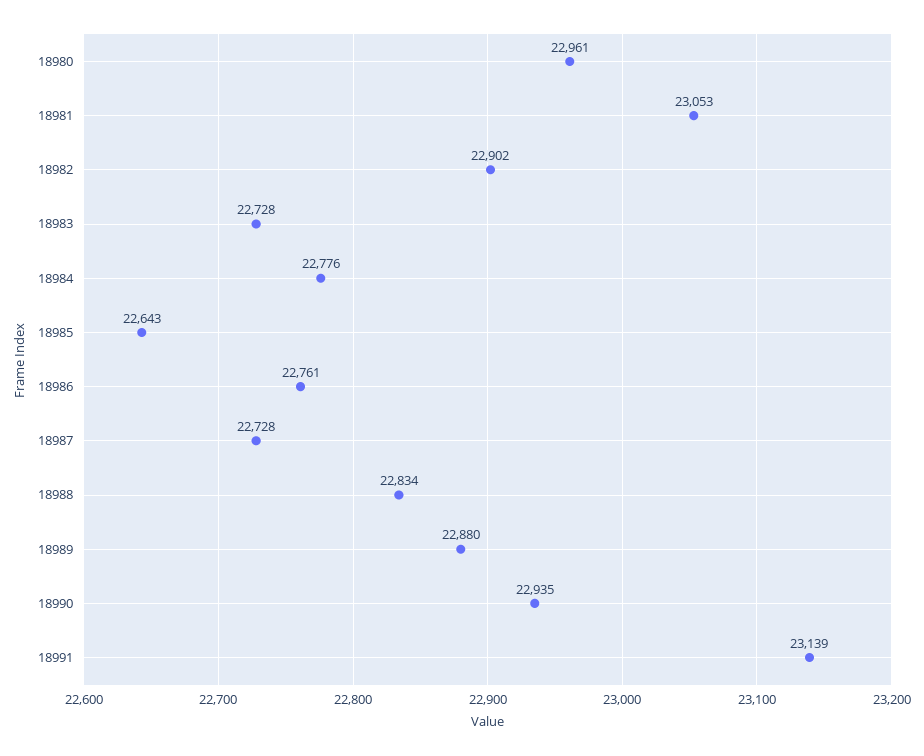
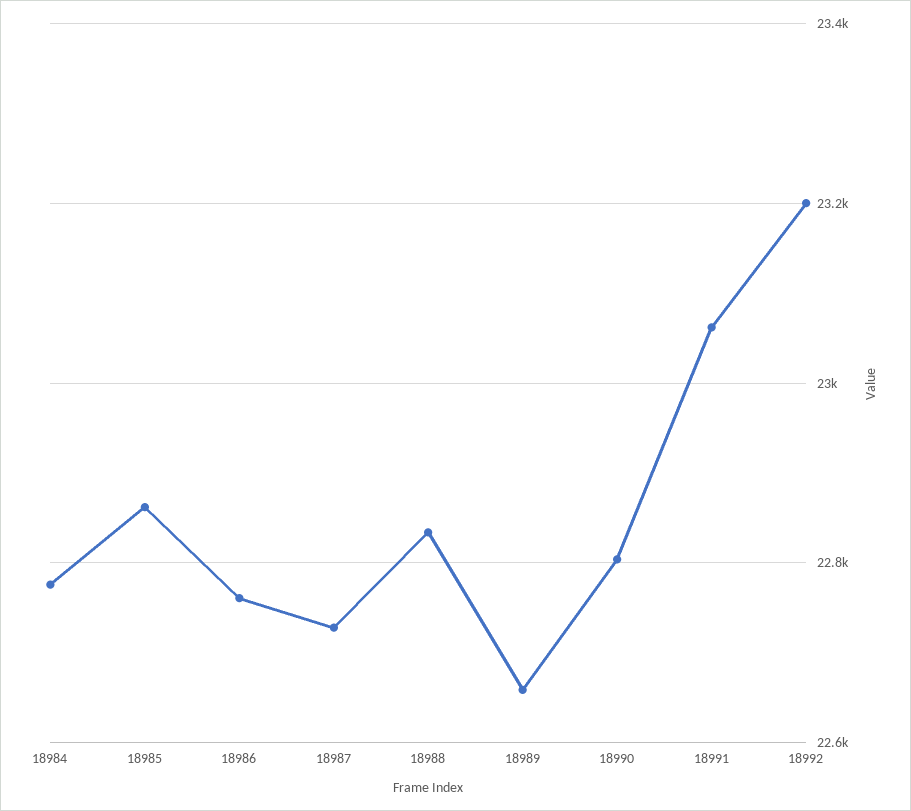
18980: 22961 -> none
18981: 23053 -> none
18982: 22902 -> none
18983: 22728 -> none
18985: 22643 -> 22860
18989: 22880 -> 22660
18990: 22935 -> 22800
18991: 23139 -> 23060
18992: none -> 23200

